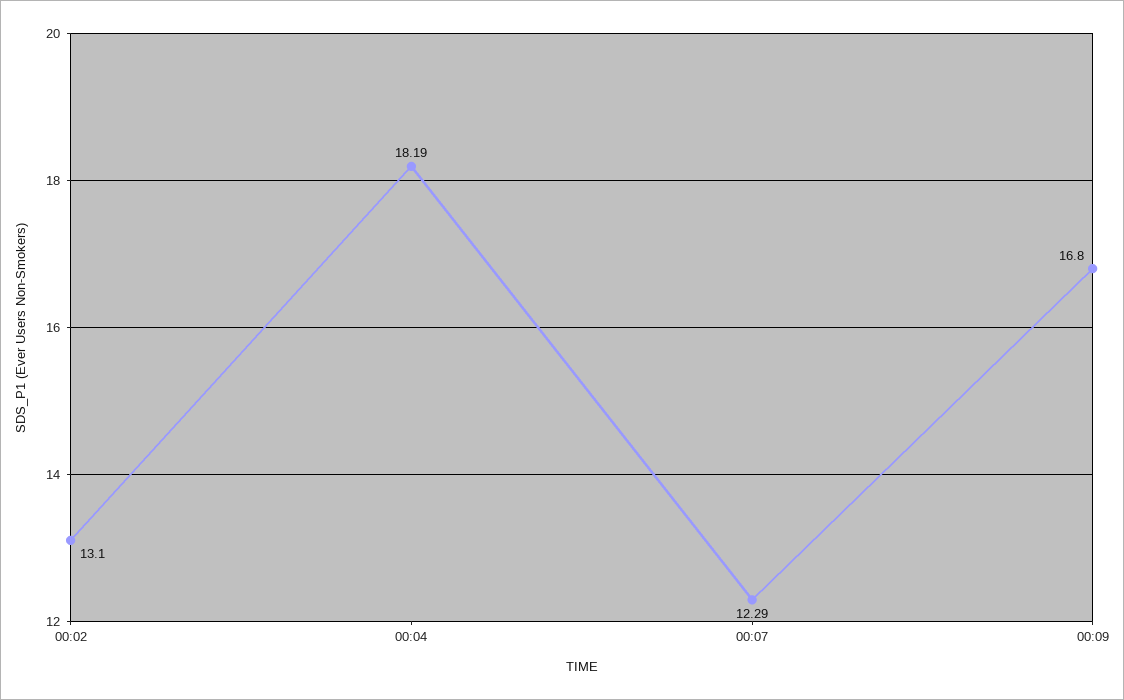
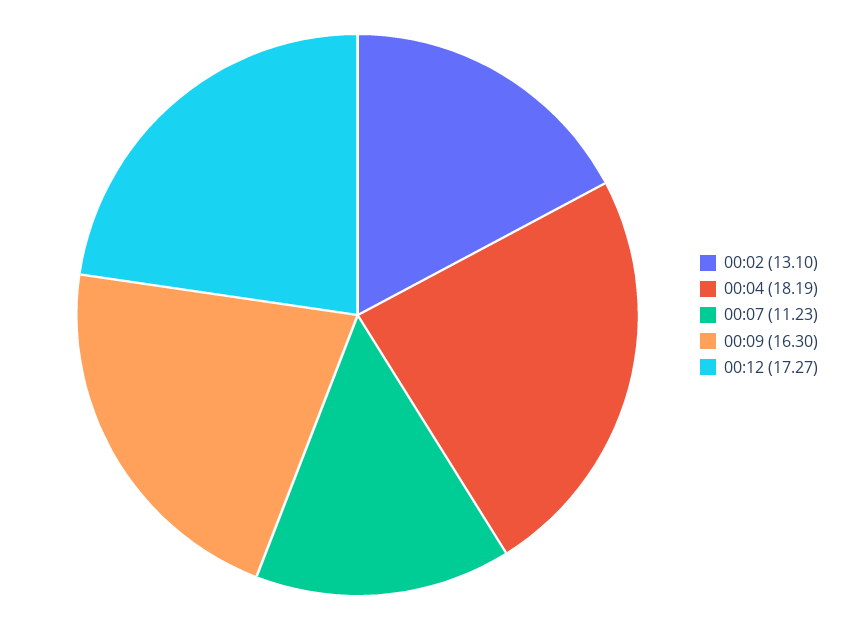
00:07: 12.29 -> 11.23
00:09: 16.8 -> 16.3
00:12: none -> 17.27

